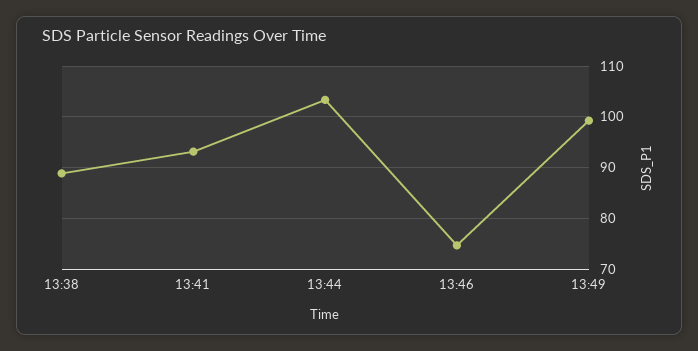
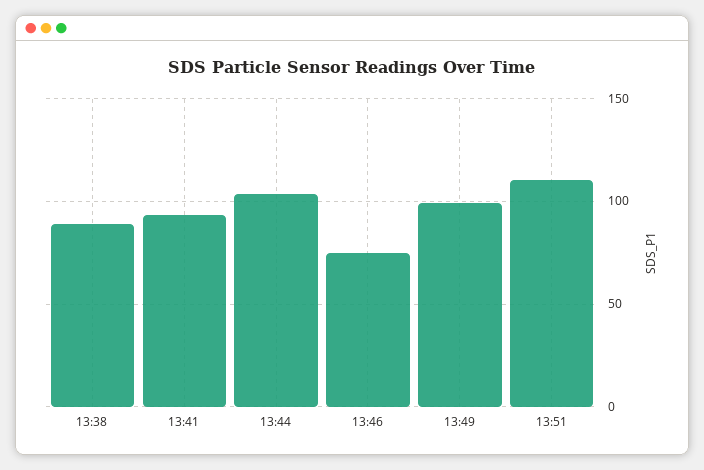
13:51: none -> 110

